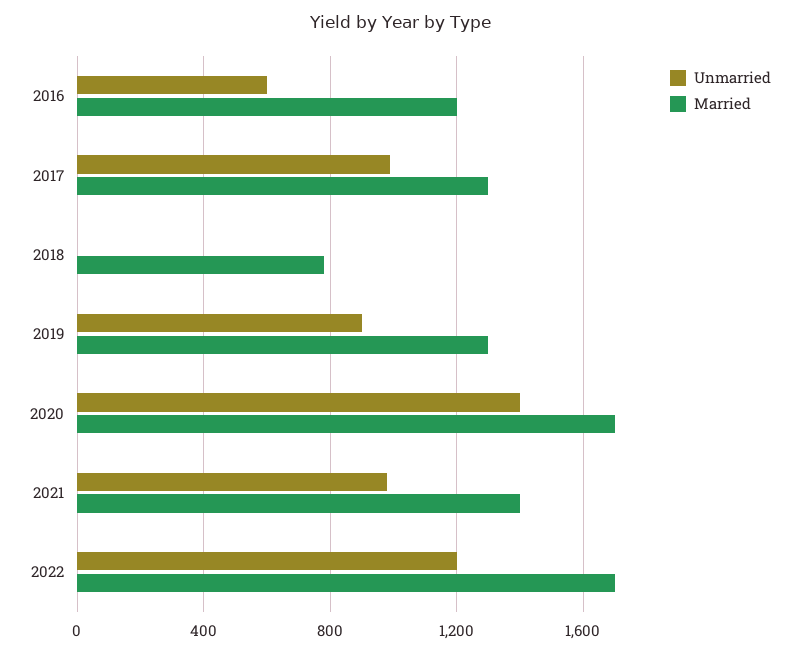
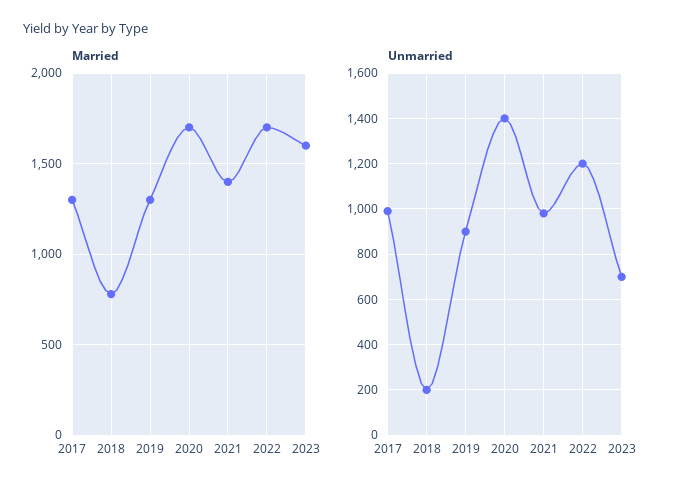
Unmarried, 2016: 600 -> none
Married, 2016: 1200 -> none
Unmarried, 2018: 0 -> 200
Married, 2023: none -> 1600
Unmarried, 2023: none -> 700

